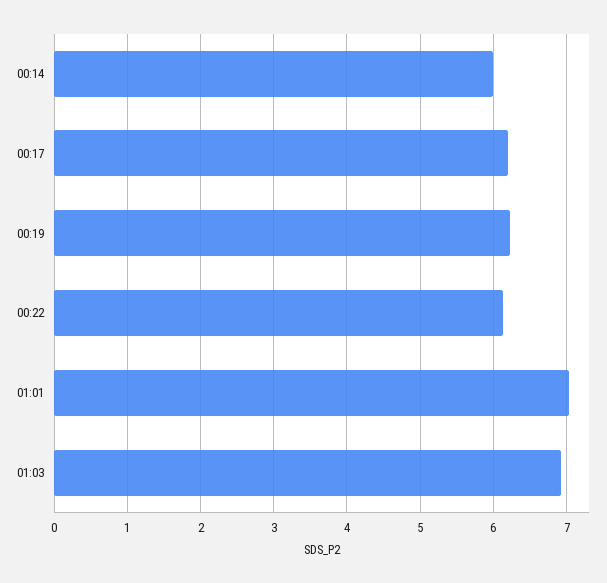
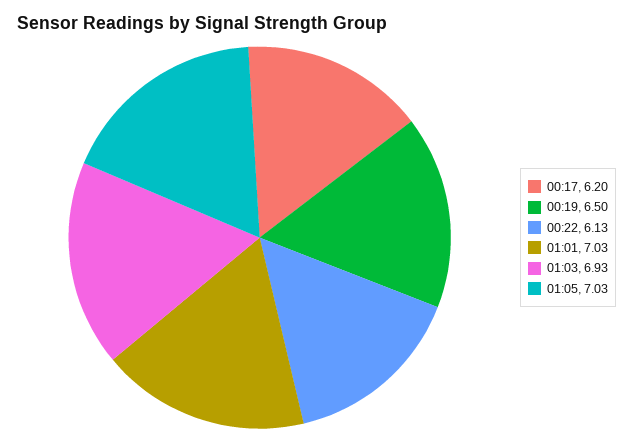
00:14: 6 -> none
00:19: 6.2 -> 6.5
01:05: none -> 7.03

